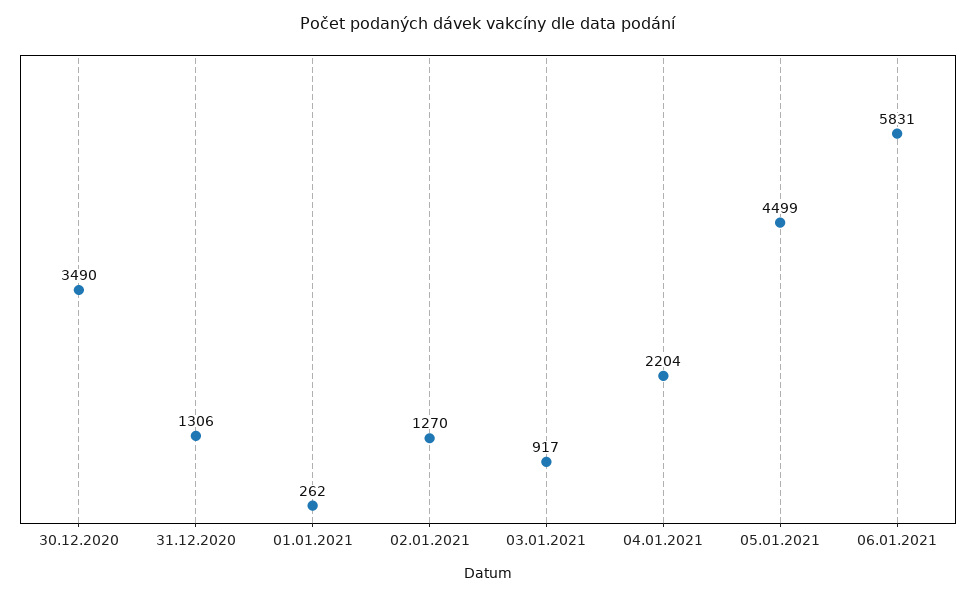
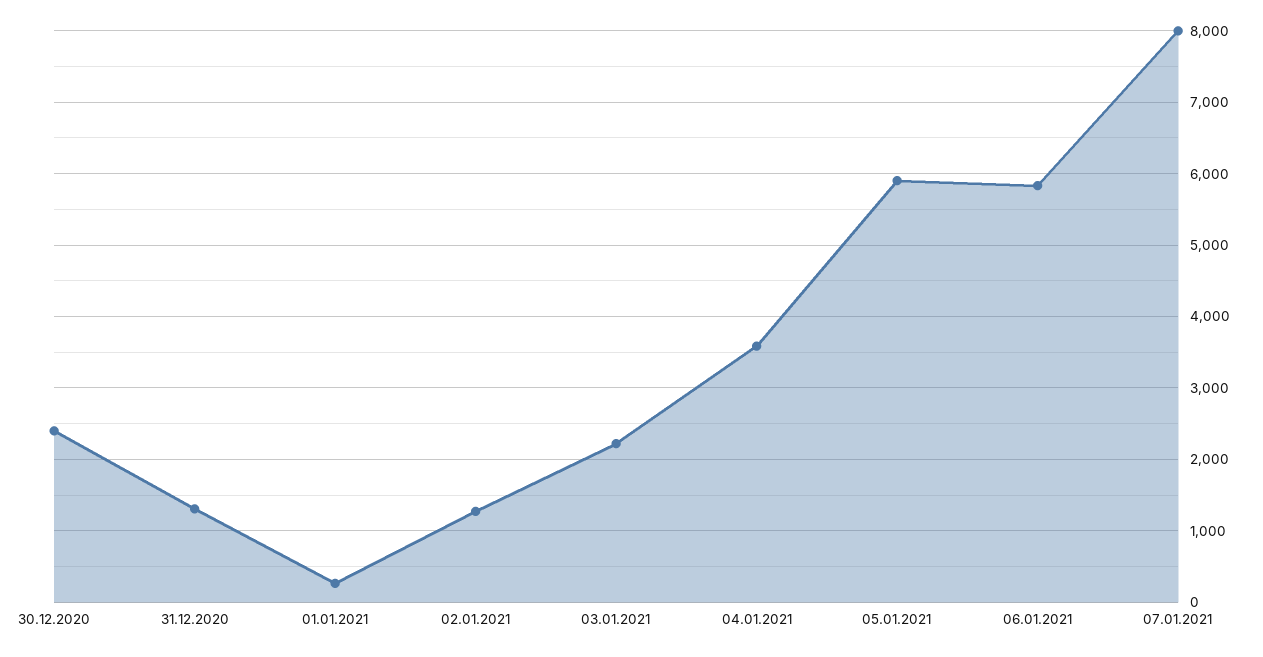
30.12.2020: 3490 -> 2400
03.01.2021: 917 -> 2200
04.01.2021: 2204 -> 3600
05.01.2021: 4499 -> 5900
07.01.2021: none -> 8000

